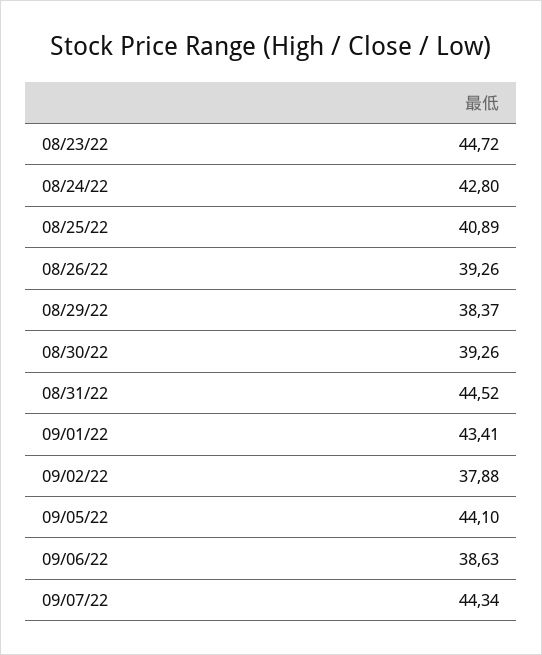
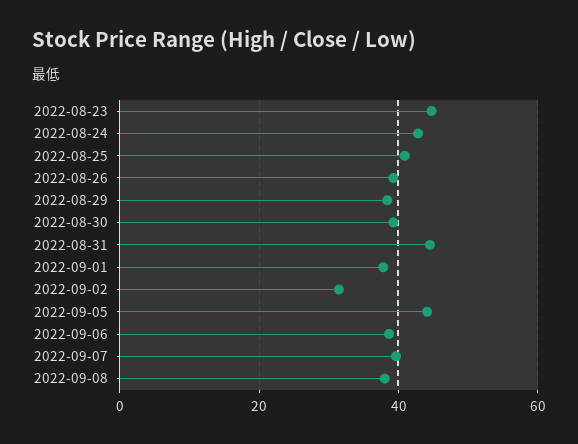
09/01/22: 43.41 -> 38
09/02/22: 37.88 -> 32
09/07/22: 44.34 -> 40
2022-09-08: none -> 38

